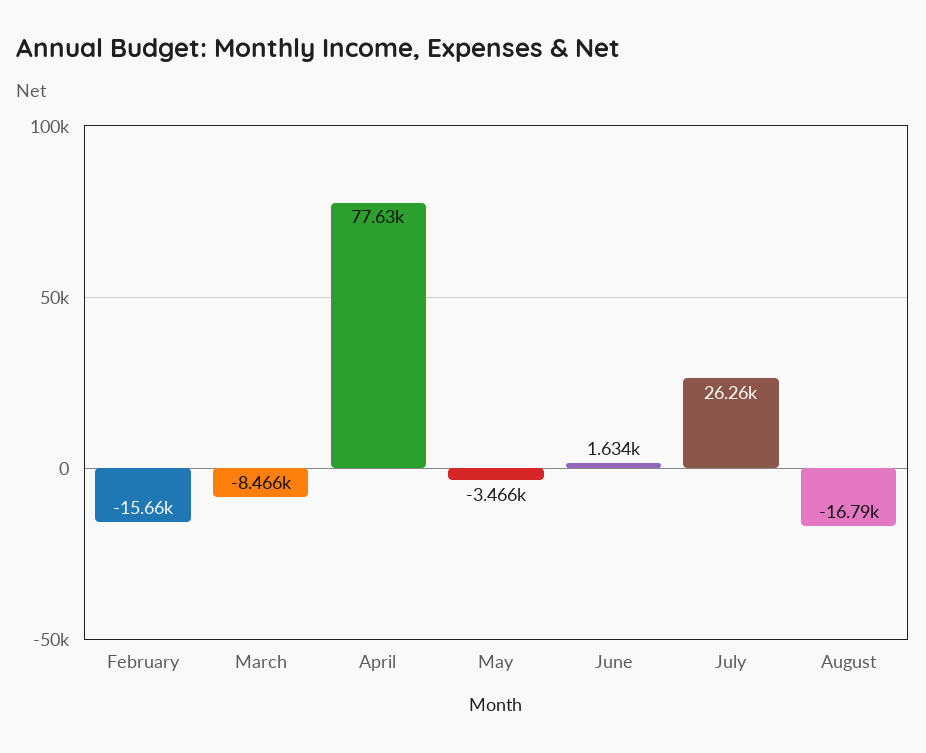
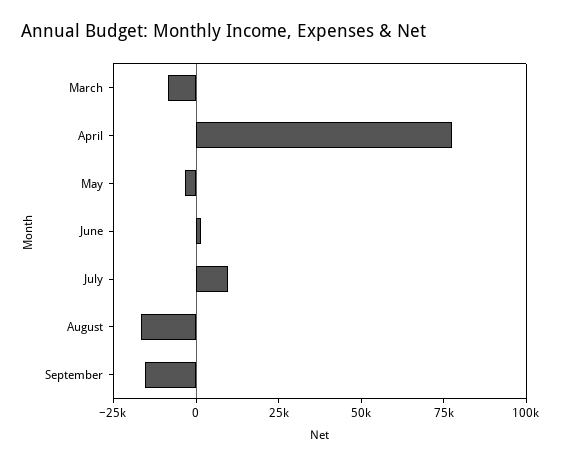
February: -15660 -> none
July: 26260 -> 10000
September: none -> -15000

